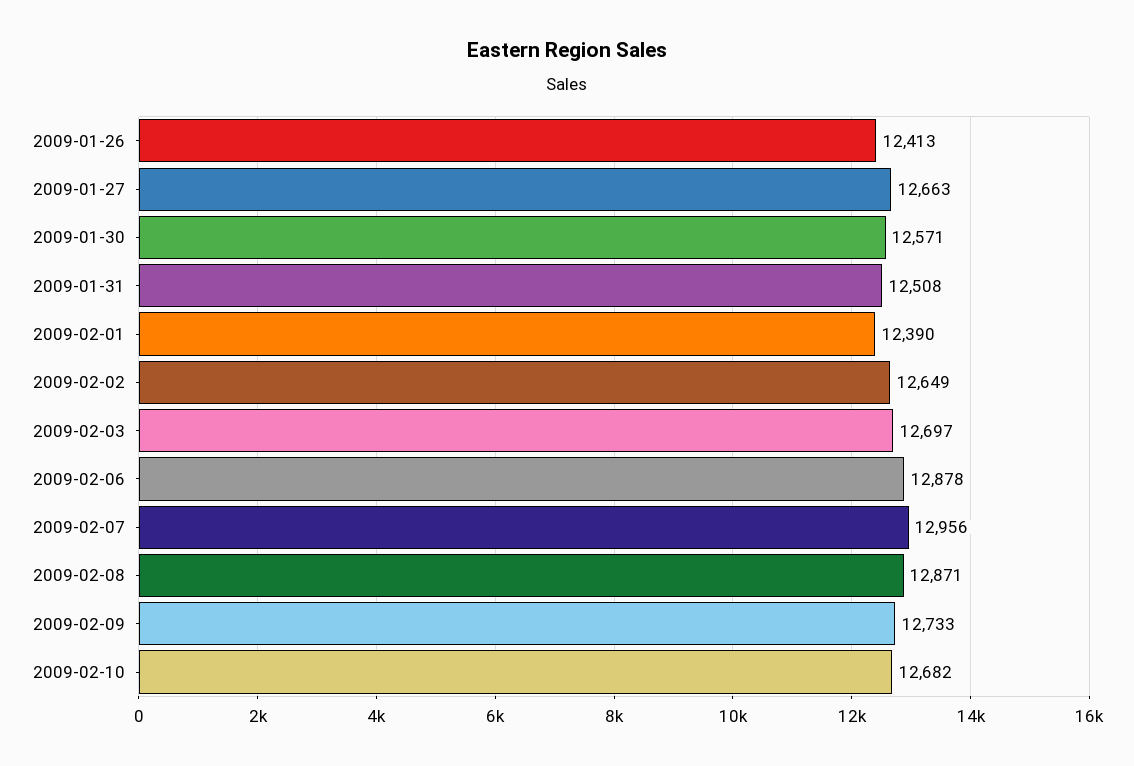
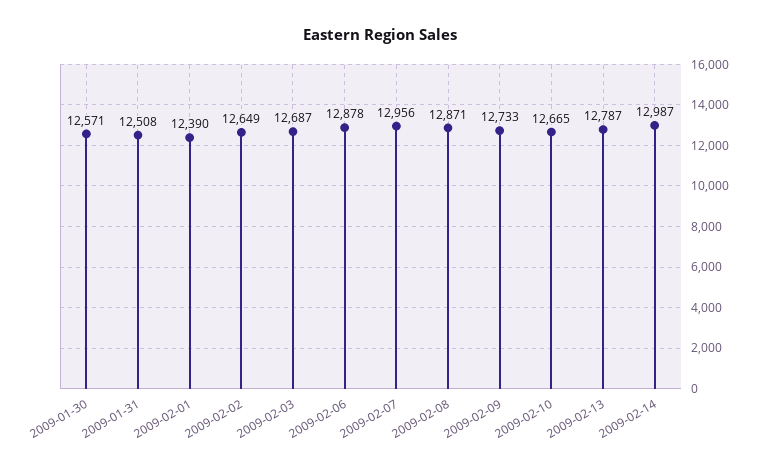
2009-01-26: 12413 -> none
2009-01-27: 12663 -> none
2009-02-03: 12697 -> 12687
2009-02-10: 12682 -> 12665
2009-02-13: none -> 12787
2009-02-14: none -> 12987

